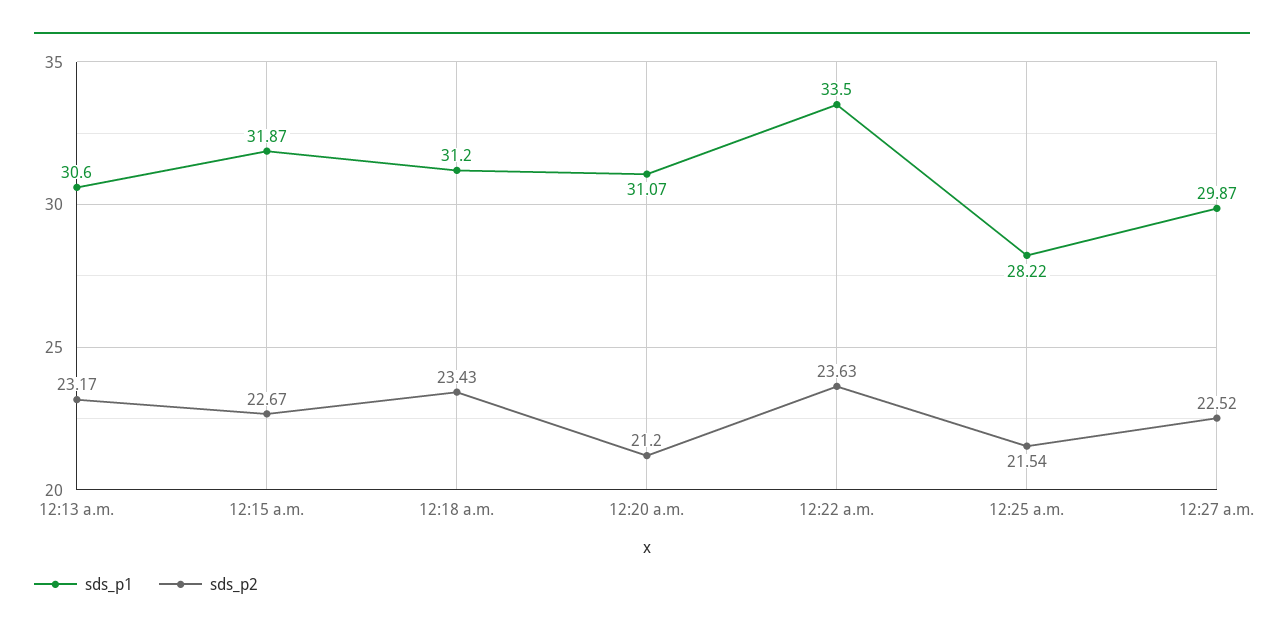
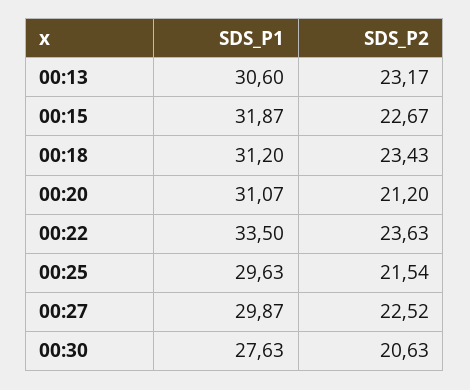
sds_p1, 12:25 a.m.: 28.22 -> 29.63
sds_p1, 00:30: none -> 27.63
sds_p2, 00:30: none -> 20.63

